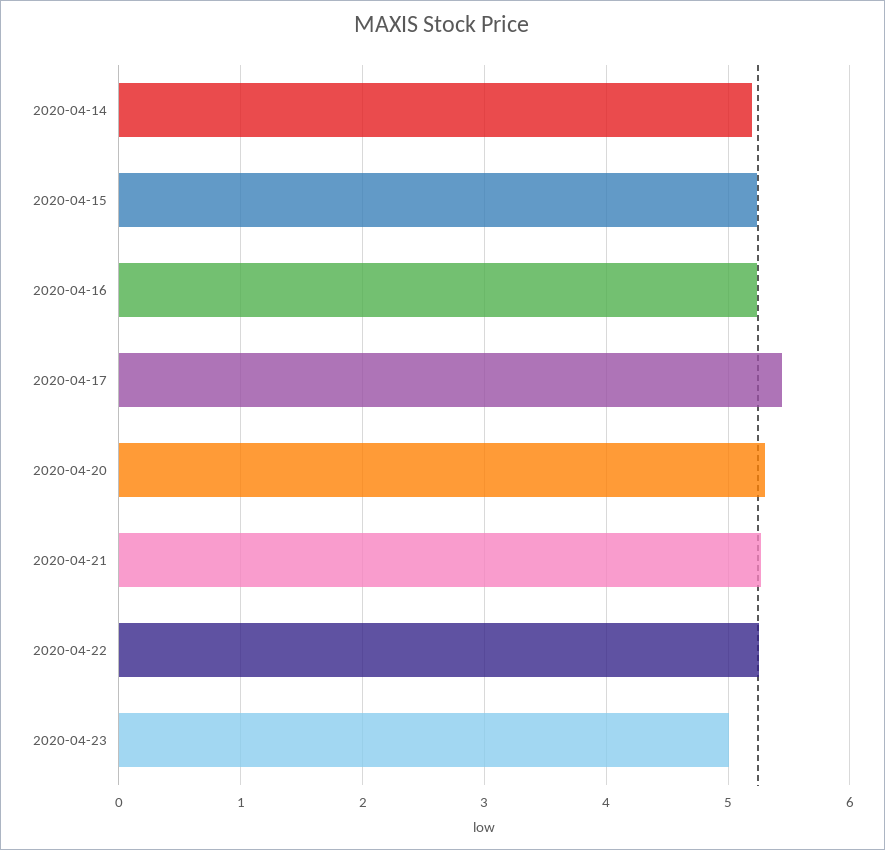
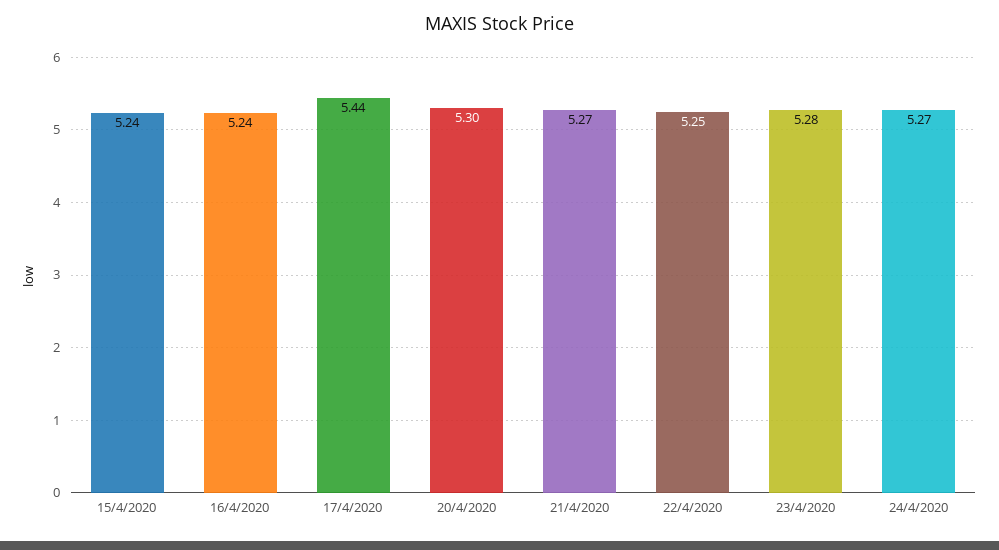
2020-04-14: 5.2 -> none
2020-04-23: 5 -> 5.28
24/4/2020: none -> 5.27

